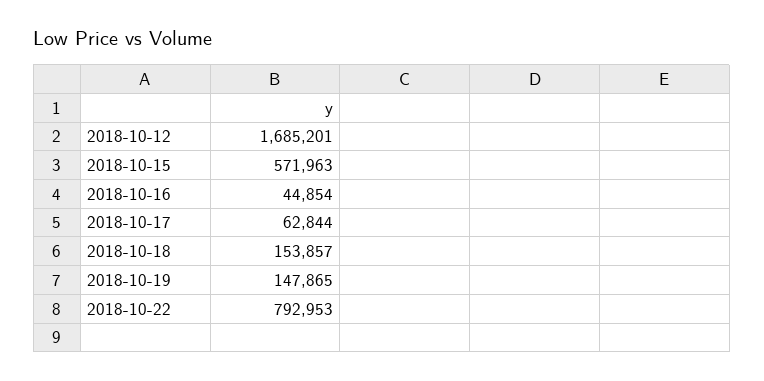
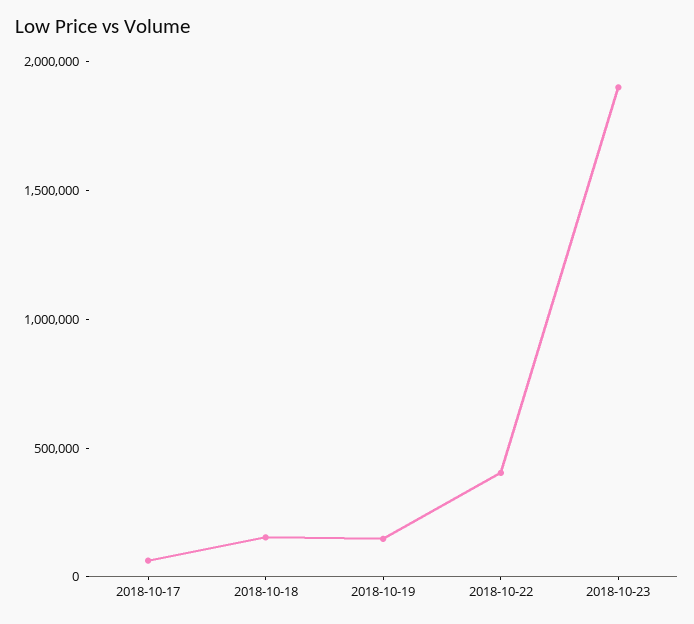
2018-10-12: 1685201 -> none
2018-10-15: 571963 -> none
2018-10-16: 44854 -> none
2018-10-22: 792953 -> 400000
2018-10-23: none -> 1900000

